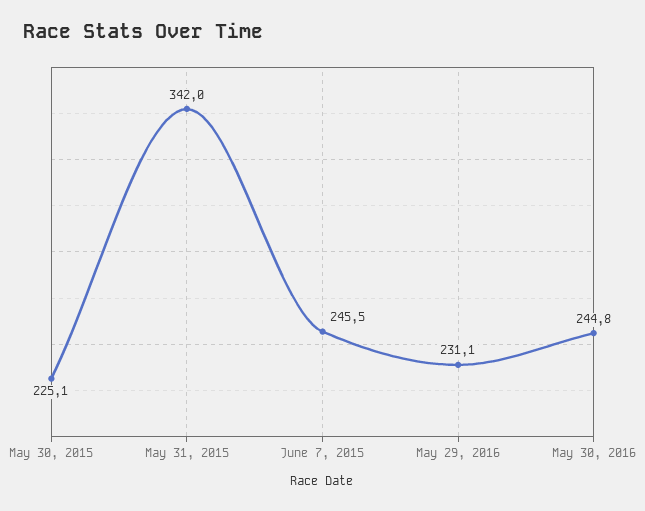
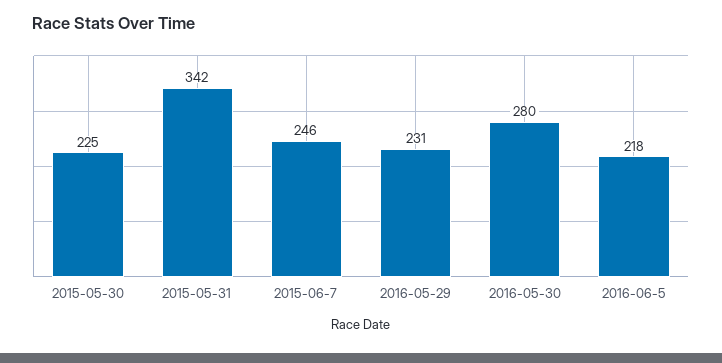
May 30, 2016: 244.8 -> 280
2016-06-5: none -> 218

